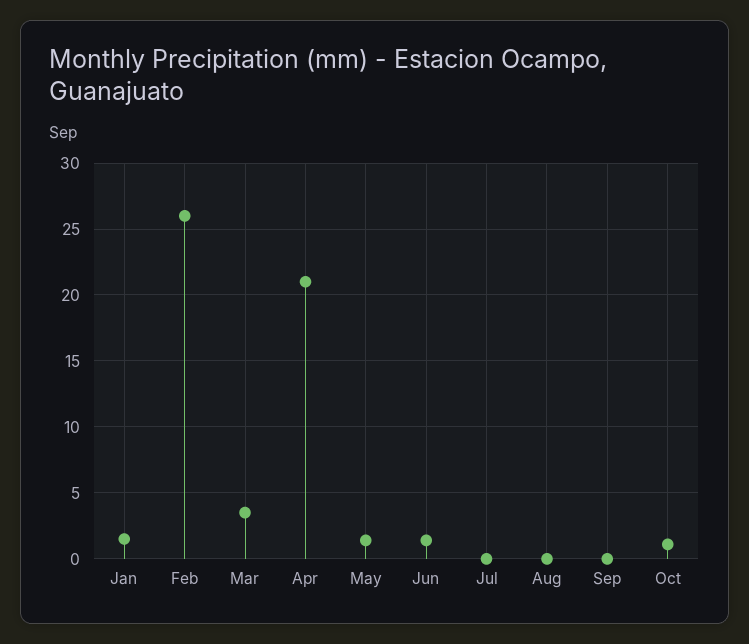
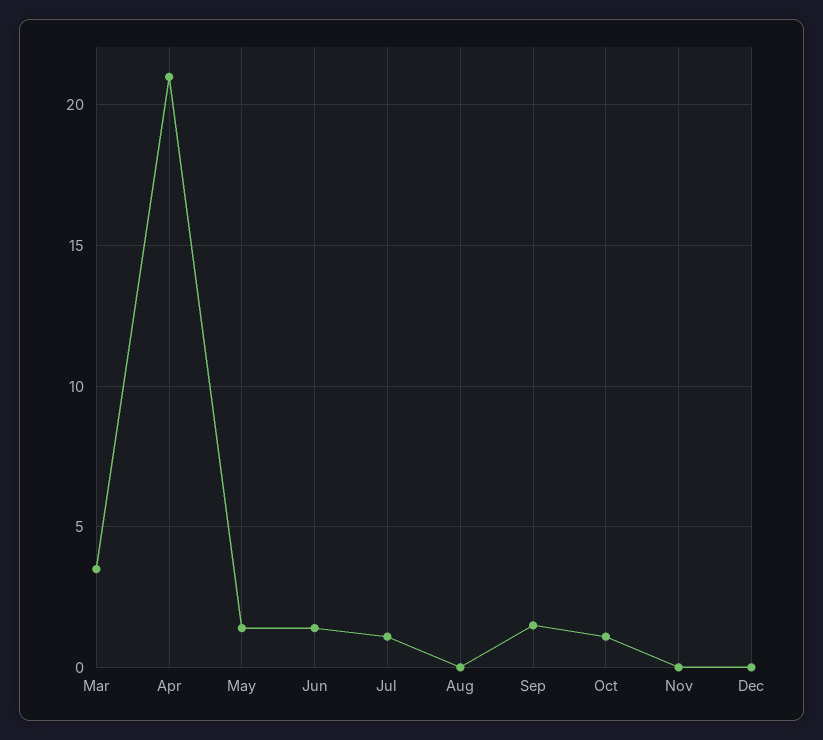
Jan: 1.5 -> none
Feb: 26 -> none
Jul: 0 -> 1
Sep: 0 -> 1.5
Nov: none -> 0
Dec: none -> 0

